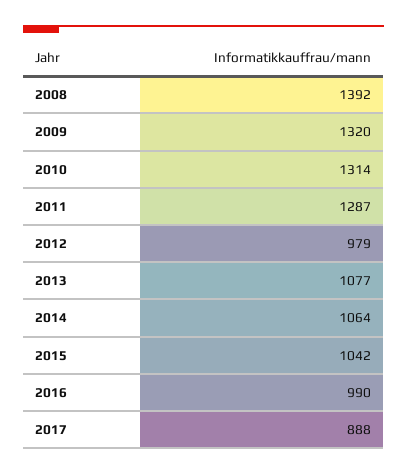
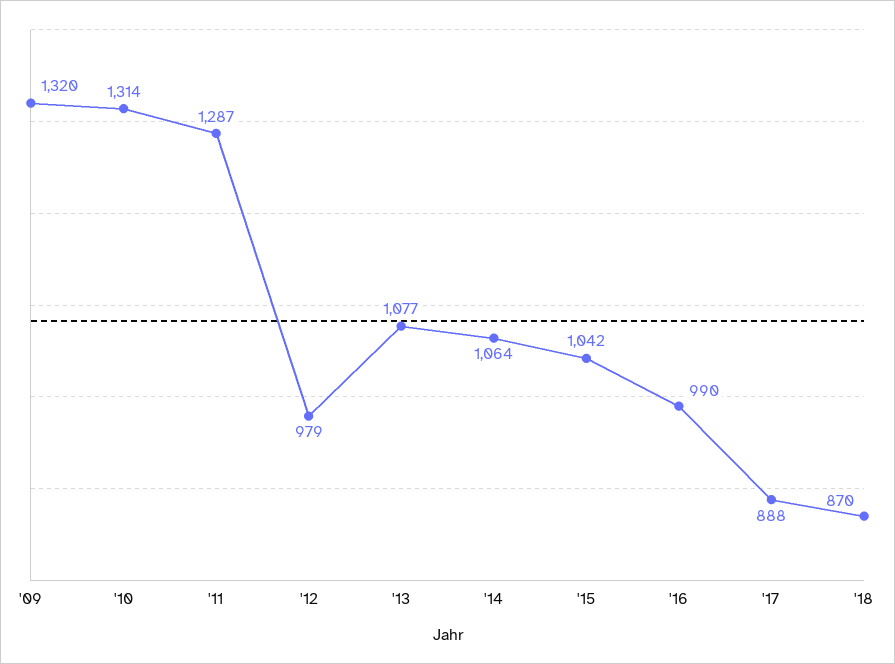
2008: 1392 -> none
'18: none -> 870

